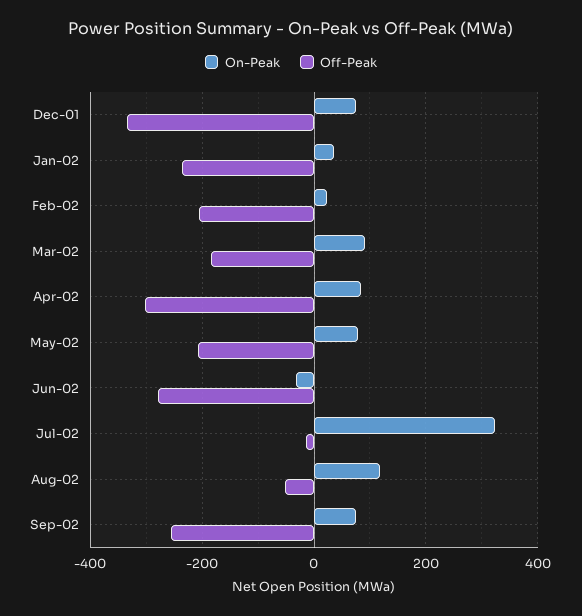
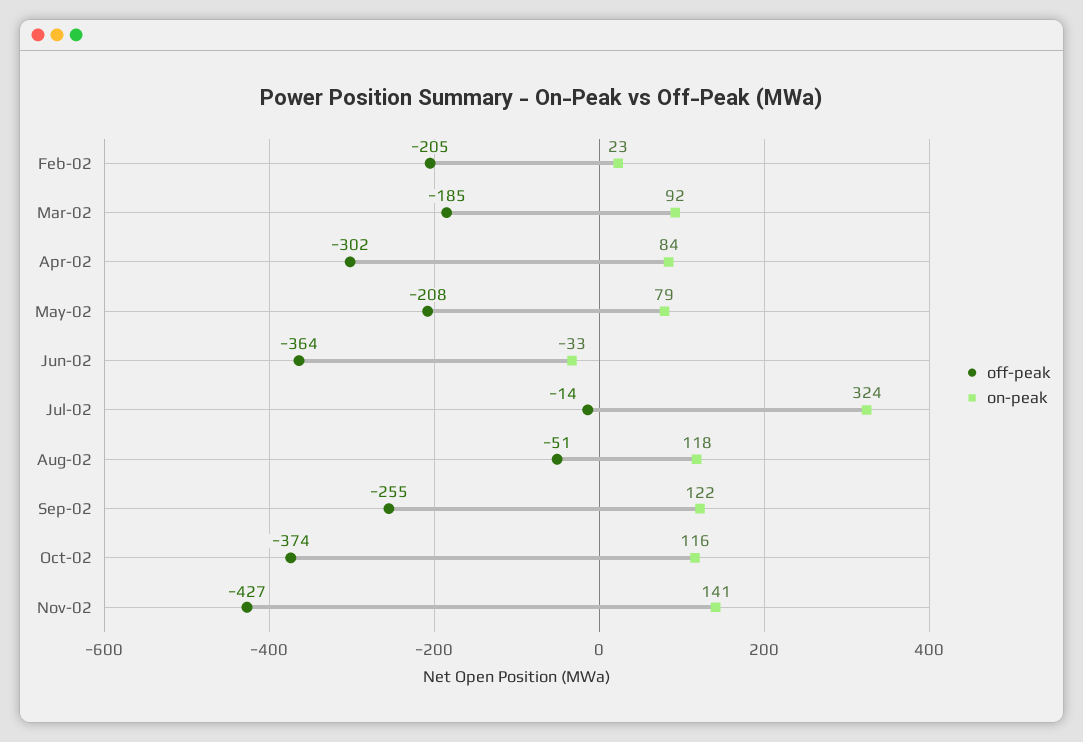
On-Peak, Dec-01: 80 -> none
Off-Peak, Dec-01: -340 -> none
On-Peak, Jan-02: 40 -> none
Off-Peak, Jan-02: -240 -> none
Off-Peak, Jun-02: -280 -> -364
On-Peak, Sep-02: 80 -> 122
Off-Peak, Oct-02: none -> -374
On-Peak, Oct-02: none -> 116
Off-Peak, Nov-02: none -> -427
On-Peak, Nov-02: none -> 141

